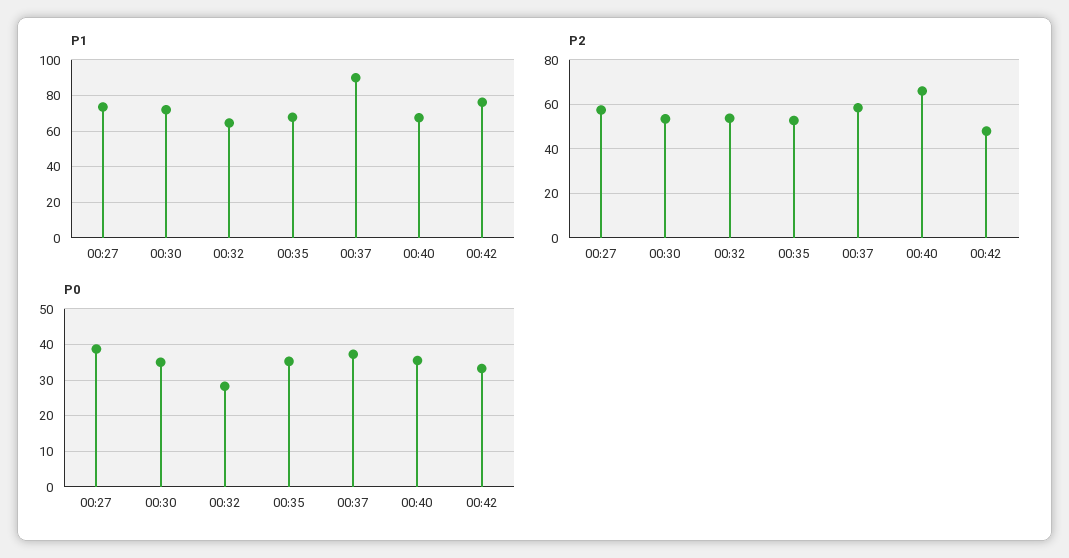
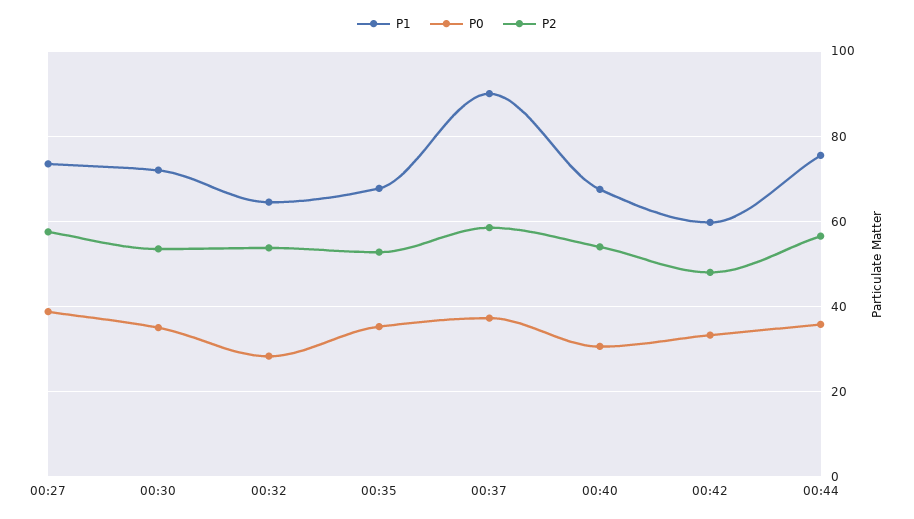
P1, 00:42: 75 -> 60
P2, 00:40: 65 -> 54
P0, 00:40: 36 -> 30
P1, 00:44: none -> 76
P0, 00:44: none -> 36
P2, 00:44: none -> 56

